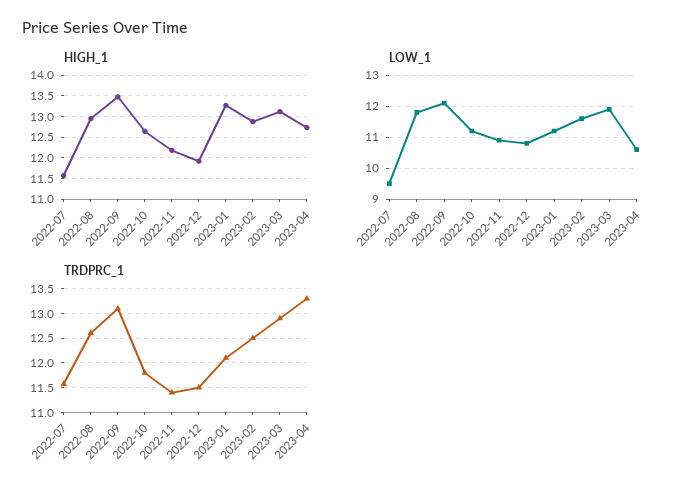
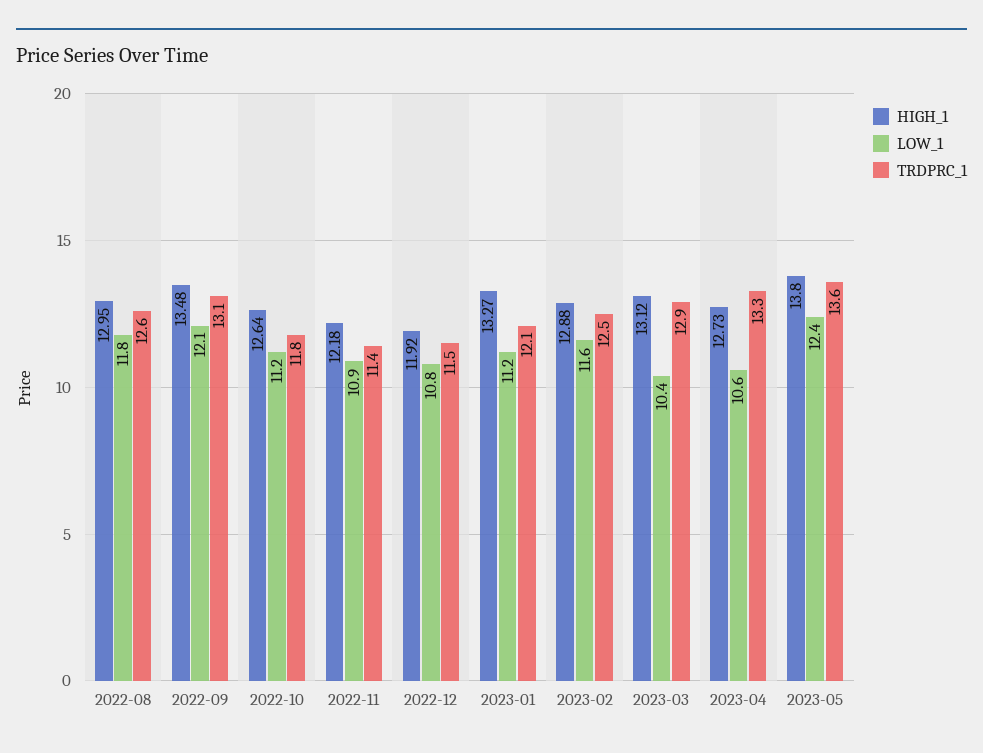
HIGH_1, 2022-07: 11.5 -> none
LOW_1, 2022-07: 9.5 -> none
LOW_1, 2023-03: 12 -> 10.4
TRDPRC_1, 2022-07: 11.5 -> none
HIGH_1, 2023-05: none -> 13.8
LOW_1, 2023-05: none -> 12.4
TRDPRC_1, 2023-05: none -> 13.6

